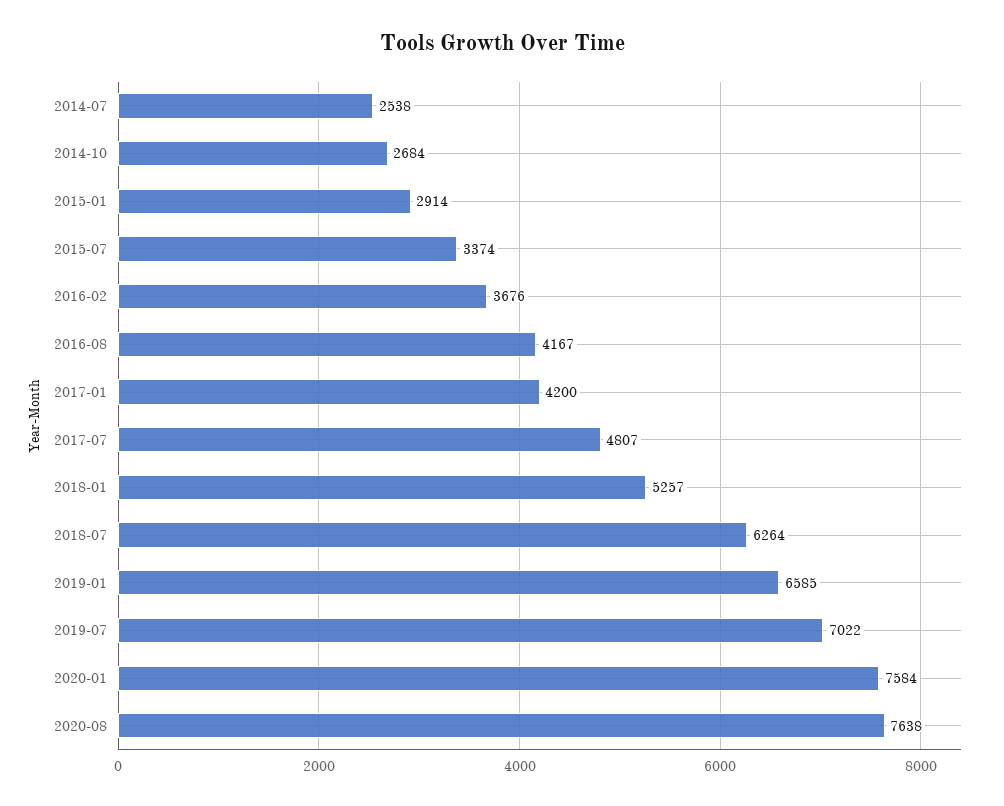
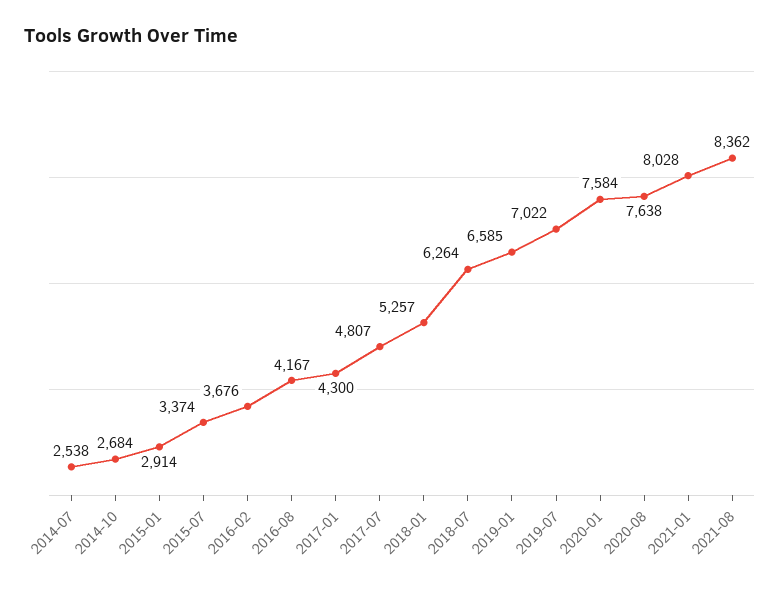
2017-01: 4200 -> 4300
2021-01: none -> 8028
2021-08: none -> 8362

